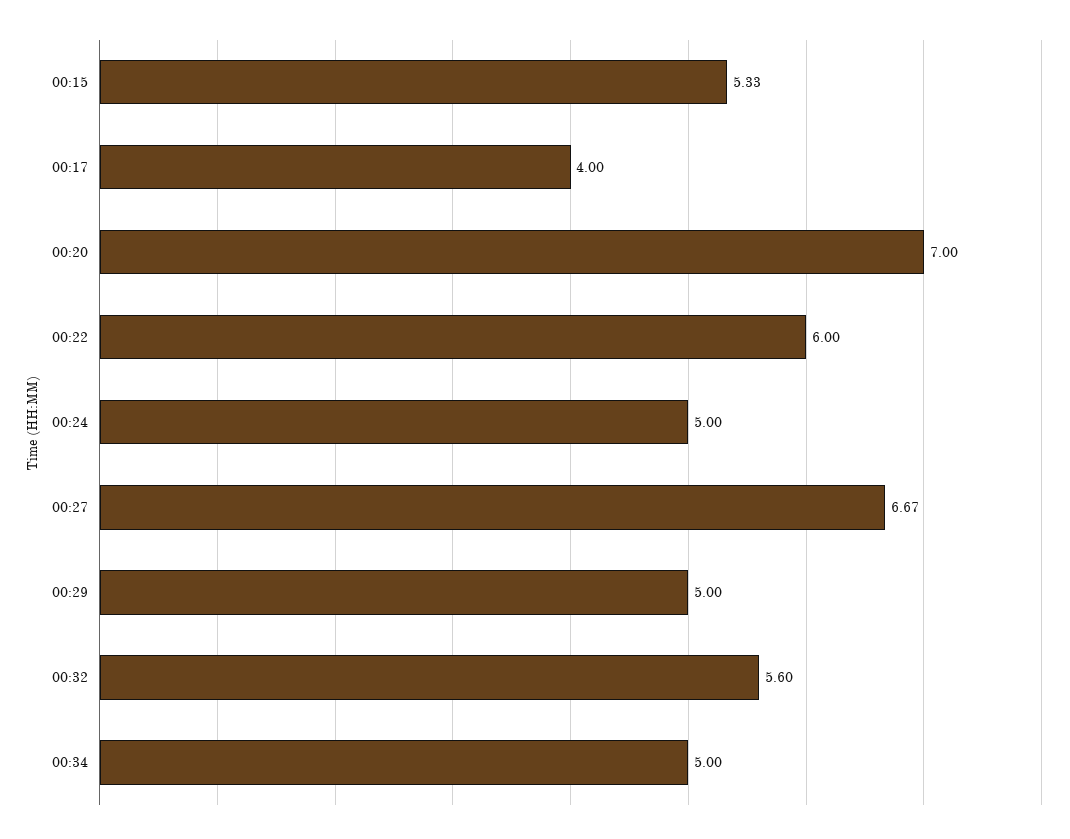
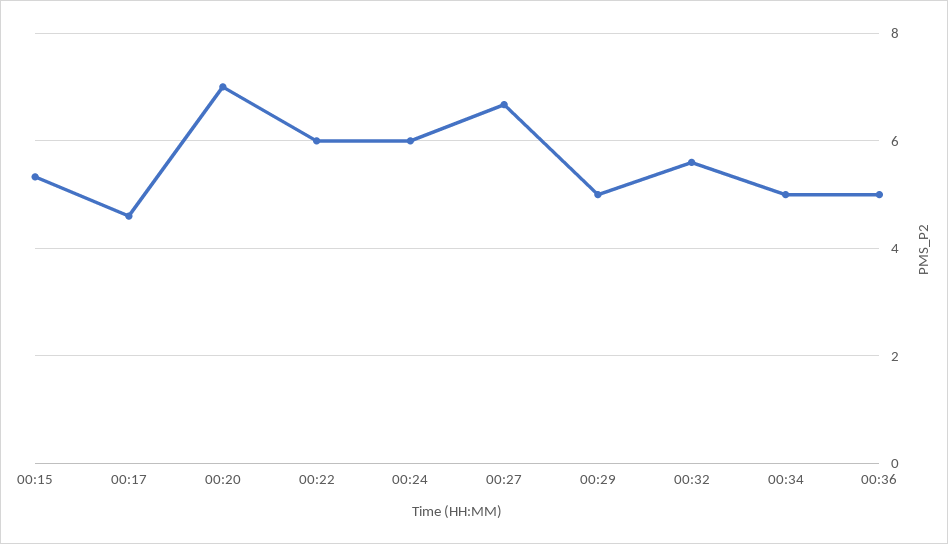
00:17: 4 -> 4.6
00:24: 5 -> 6
00:36: none -> 5

